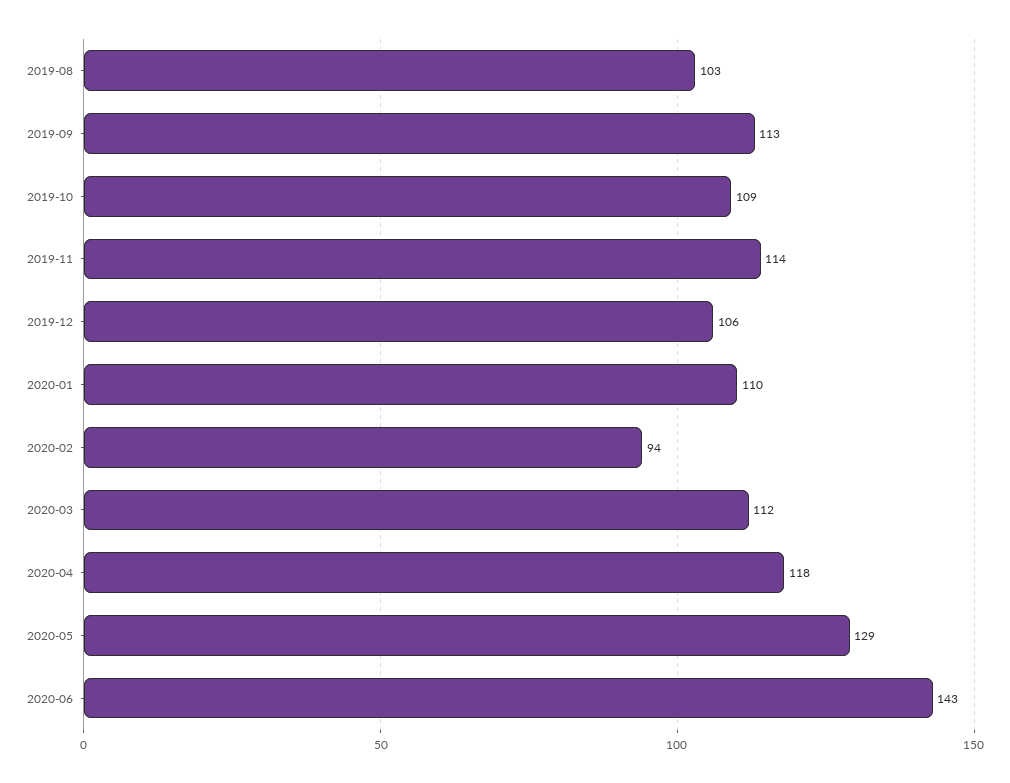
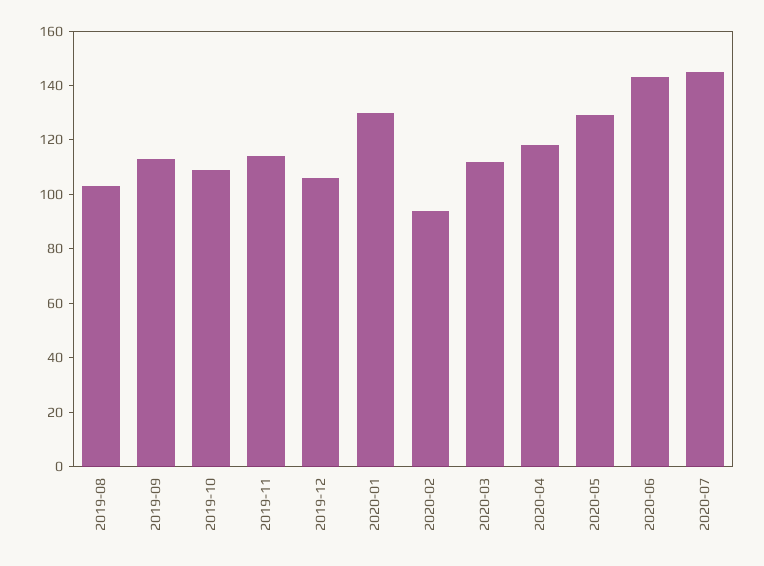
2020-01: 110 -> 130
2020-07: none -> 145

